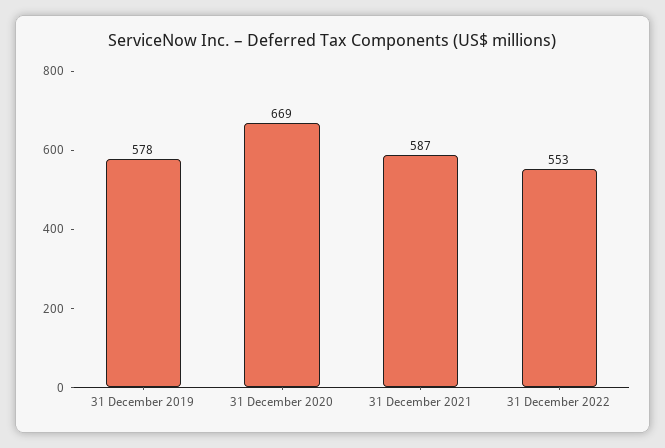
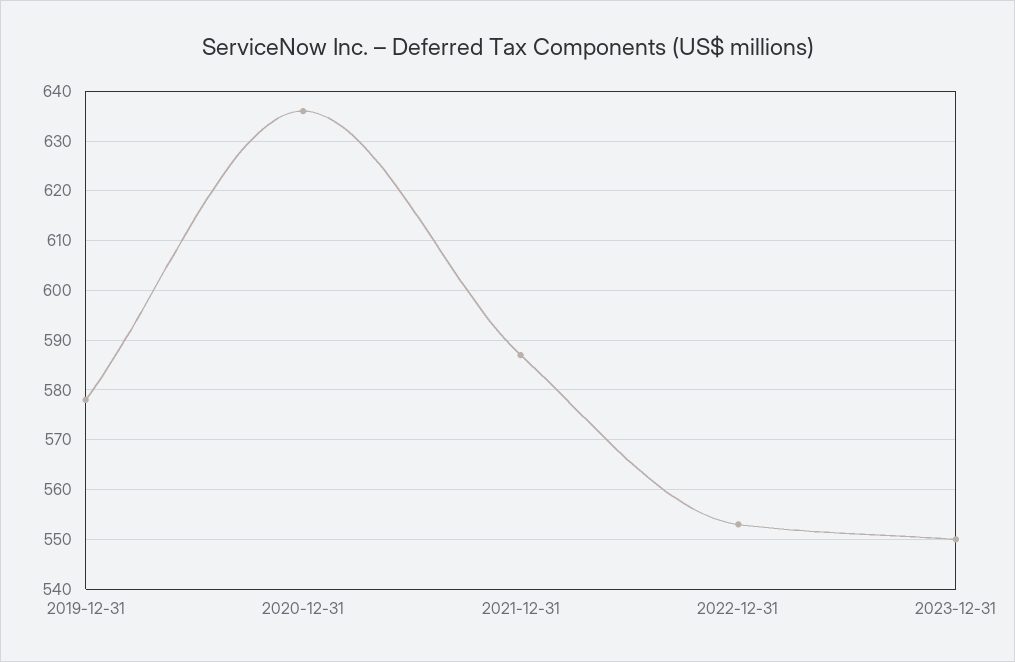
31 December 2020: 669 -> 635
2023-12-31: none -> 550

